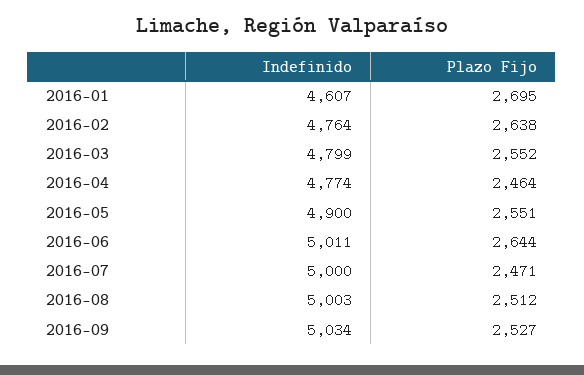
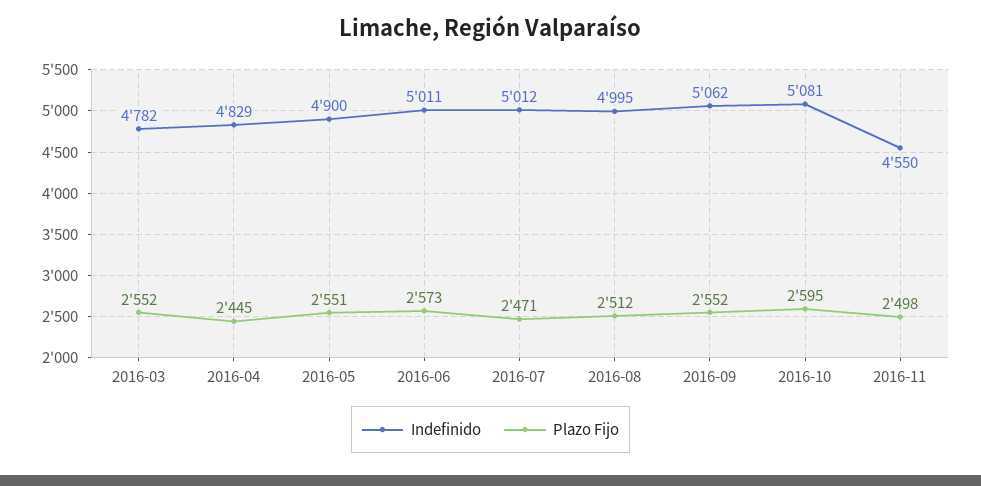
Indefinido, 2016-01: 4607 -> none
Plazo Fijo, 2016-01: 2695 -> none
Indefinido, 2016-02: 4764 -> none
Plazo Fijo, 2016-02: 2638 -> none
Indefinido, 2016-03: 4799 -> 4782
Indefinido, 2016-04: 4774 -> 4829
Plazo Fijo, 2016-04: 2464 -> 2445
Plazo Fijo, 2016-06: 2644 -> 2573
Indefinido, 2016-07: 5000 -> 5012
Indefinido, 2016-08: 5003 -> 4995
Indefinido, 2016-09: 5034 -> 5062
Plazo Fijo, 2016-09: 2527 -> 2552
Indefinido, 2016-10: none -> 5081
Plazo Fijo, 2016-10: none -> 2595
Indefinido, 2016-11: none -> 4550
Plazo Fijo, 2016-11: none -> 2498

